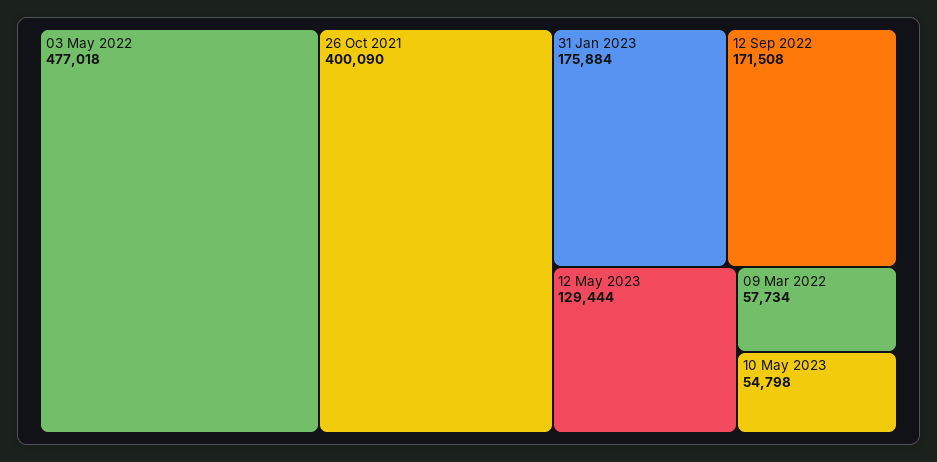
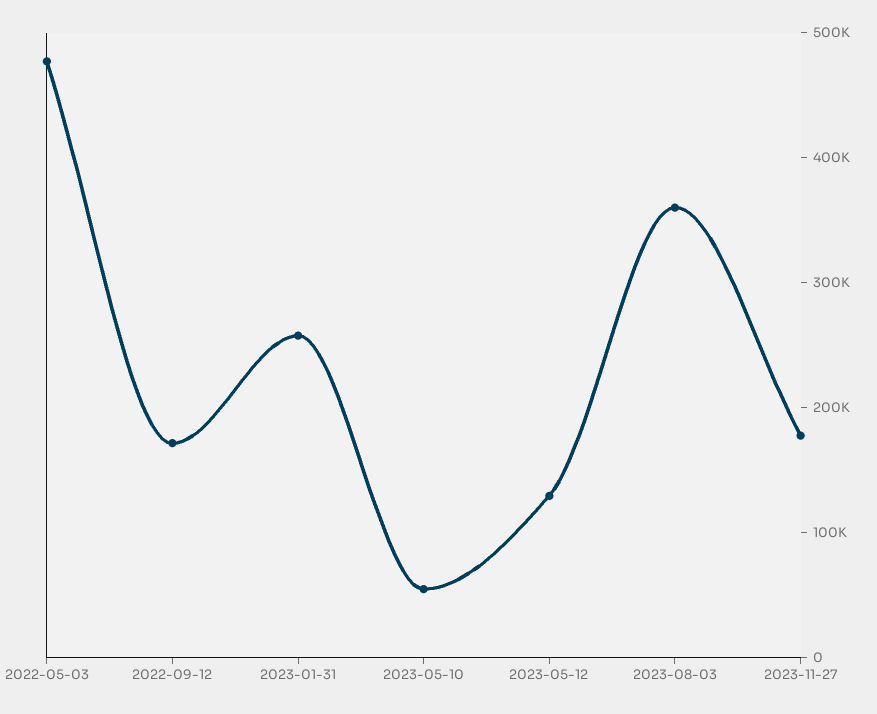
26 Oct 2021: 400090 -> none
31 Jan 2023: 175884 -> 260000
09 Mar 2022: 57734 -> none
2023-08-03: none -> 360000
2023-11-27: none -> 180000

